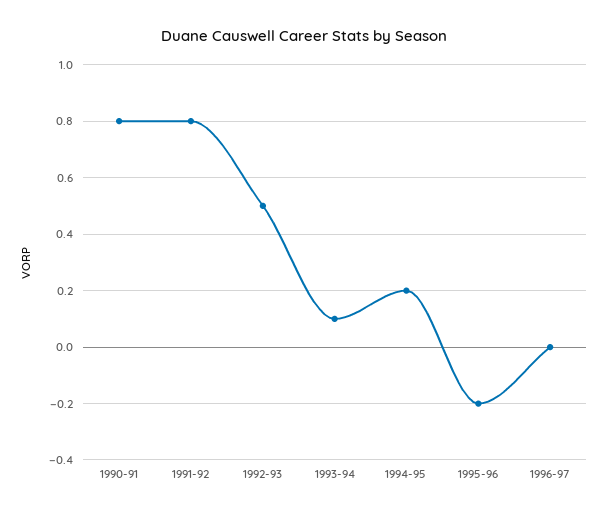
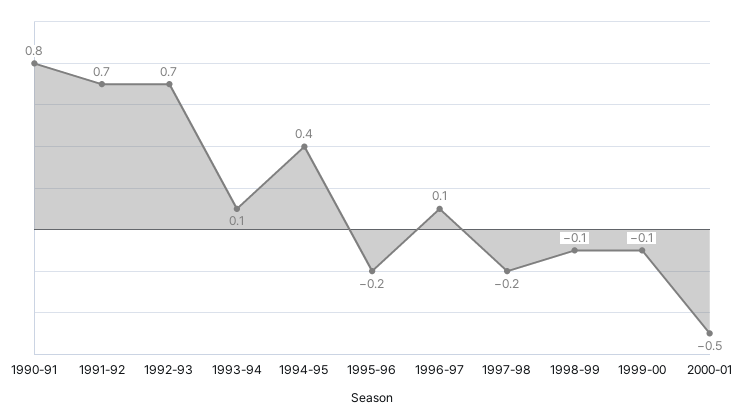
1991-92: 0.8 -> 0.7
1992-93: 0.5 -> 0.7
1994-95: 0.2 -> 0.4
1996-97: 0 -> 0.1
1997-98: none -> -0.2
1998-99: none -> -0.1
1999-00: none -> -0.1
2000-01: none -> -0.5

